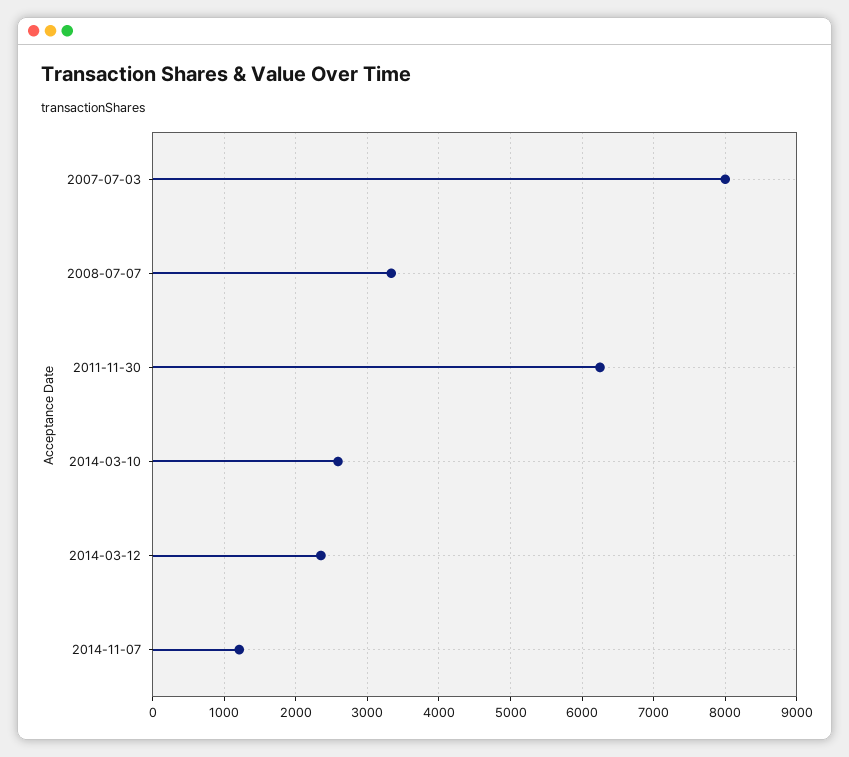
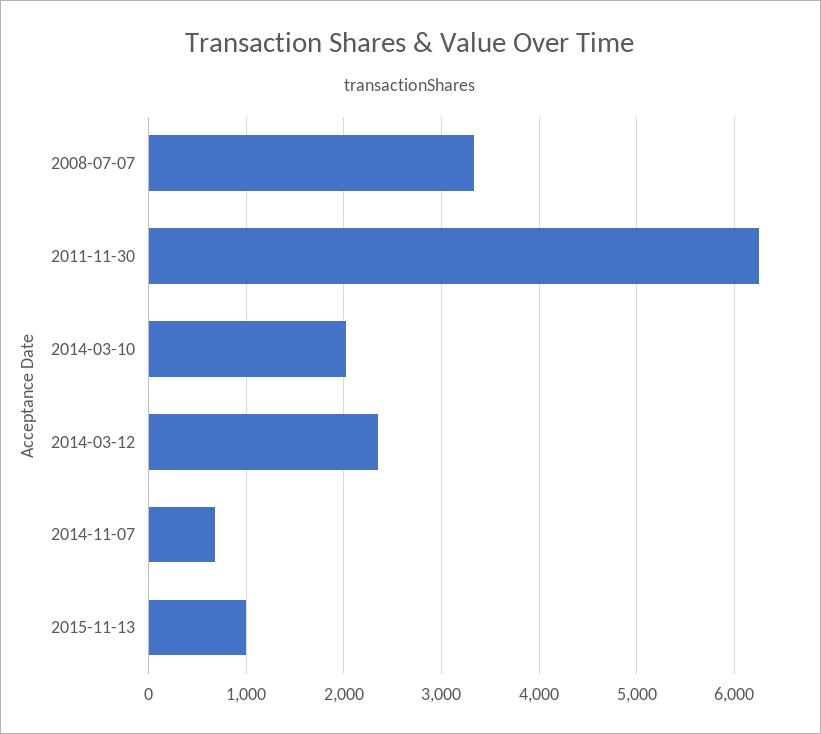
2007-07-03: 8000 -> none
2014-03-10: 2600 -> 2000
2014-11-07: 1200 -> 700
2015-11-13: none -> 1000

